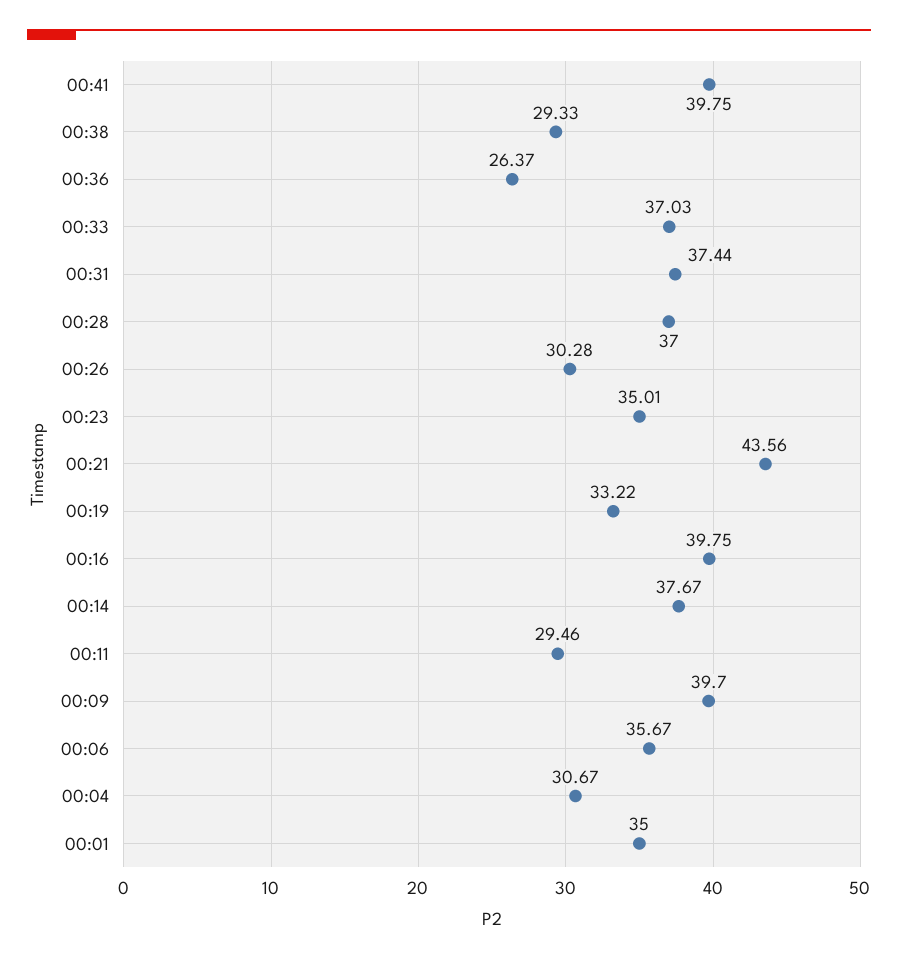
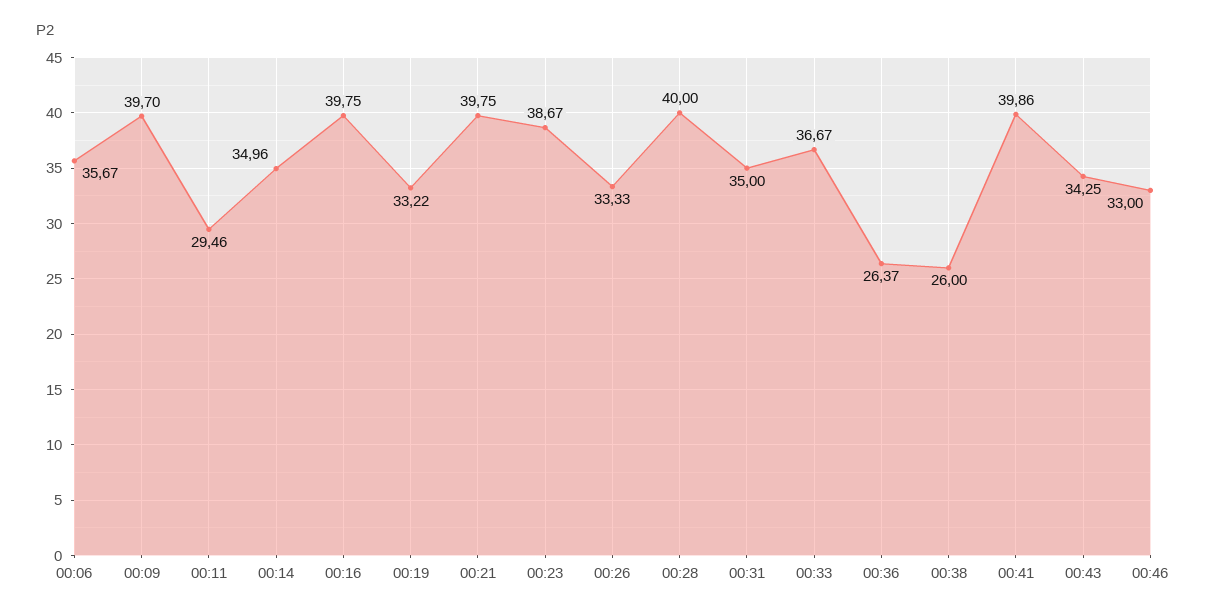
00:41: 39.75 -> 39.86
00:38: 29.33 -> 26
00:33: 37.03 -> 36.67
00:31: 37.44 -> 35
00:28: 37 -> 40
00:26: 30.28 -> 33.33
00:23: 35.01 -> 38.67
00:21: 43.56 -> 39.75
00:14: 37.67 -> 34.96
00:04: 30.67 -> none
00:01: 35 -> none
00:43: none -> 34.25
00:46: none -> 33

